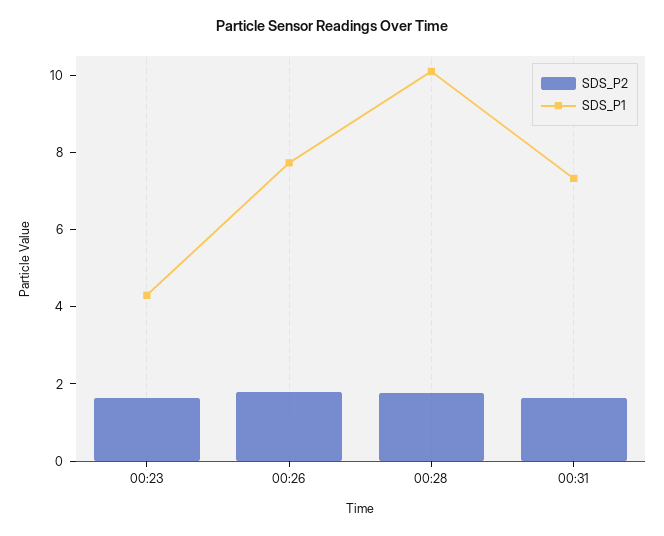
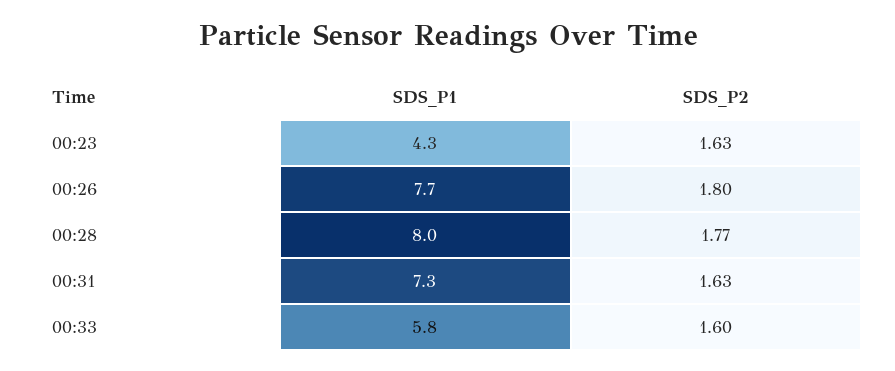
SDS_P1, 00:28: 10 -> 8
SDS_P1, 00:33: none -> 5.8
SDS_P2, 00:33: none -> 1.6

